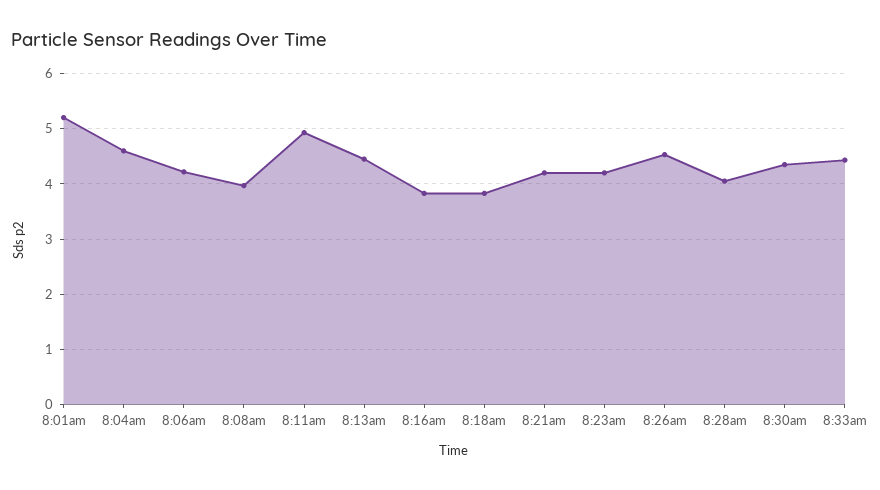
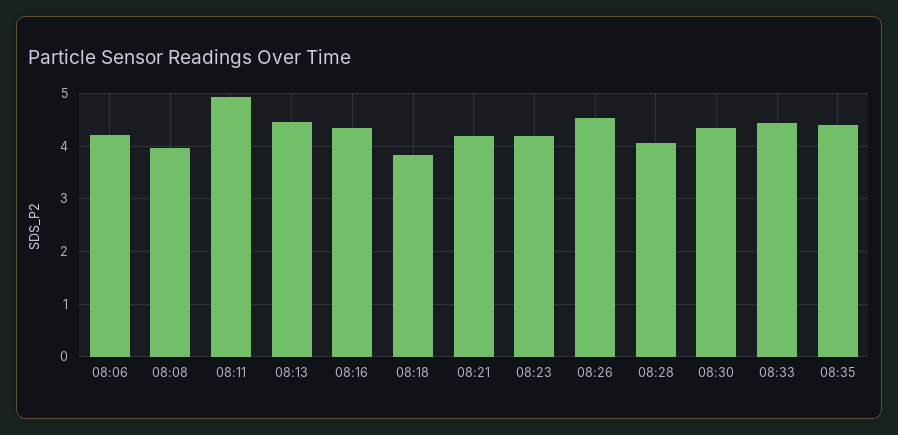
8:01am: 5.2 -> none
8:04am: 4.6 -> none
8:16am: 3.8 -> 4.4
08:35: none -> 4.4

